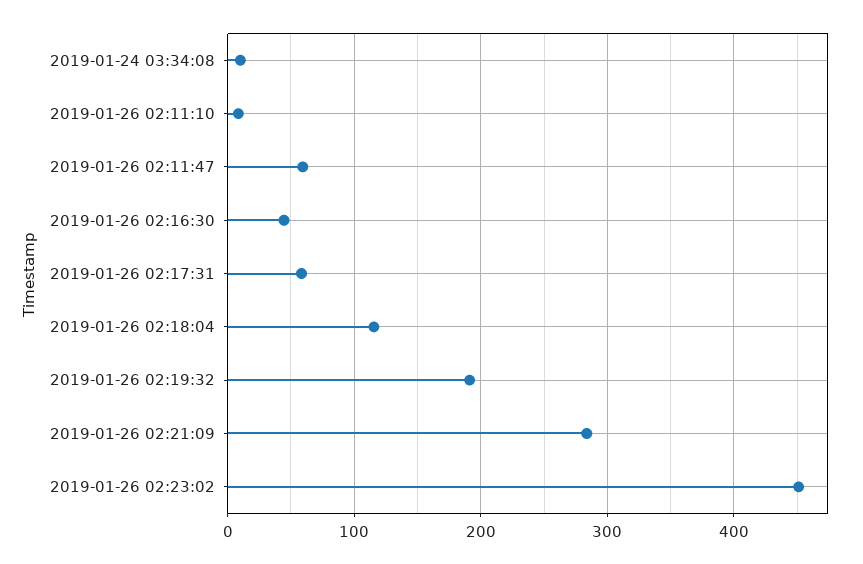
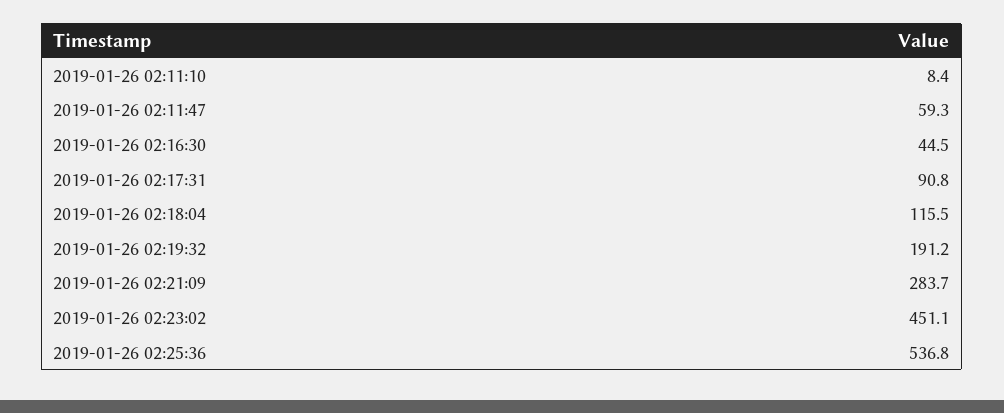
2019-01-24 03:34:08: 10 -> none
2019-01-26 02:17:31: 60 -> 90.8
2019-01-26 02:25:36: none -> 536.8

